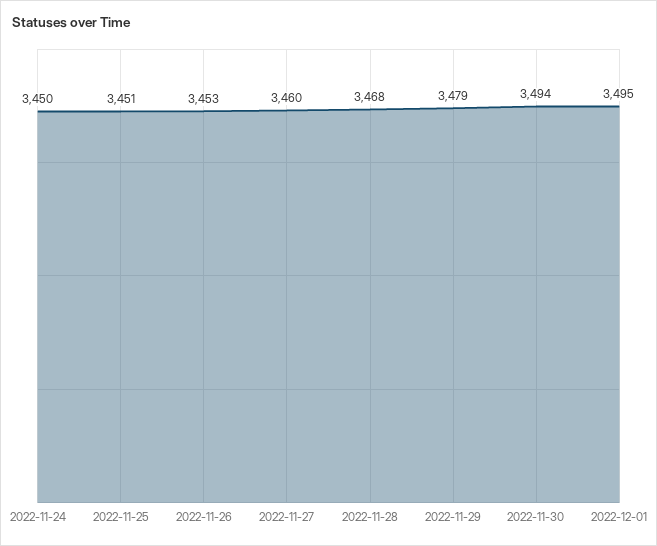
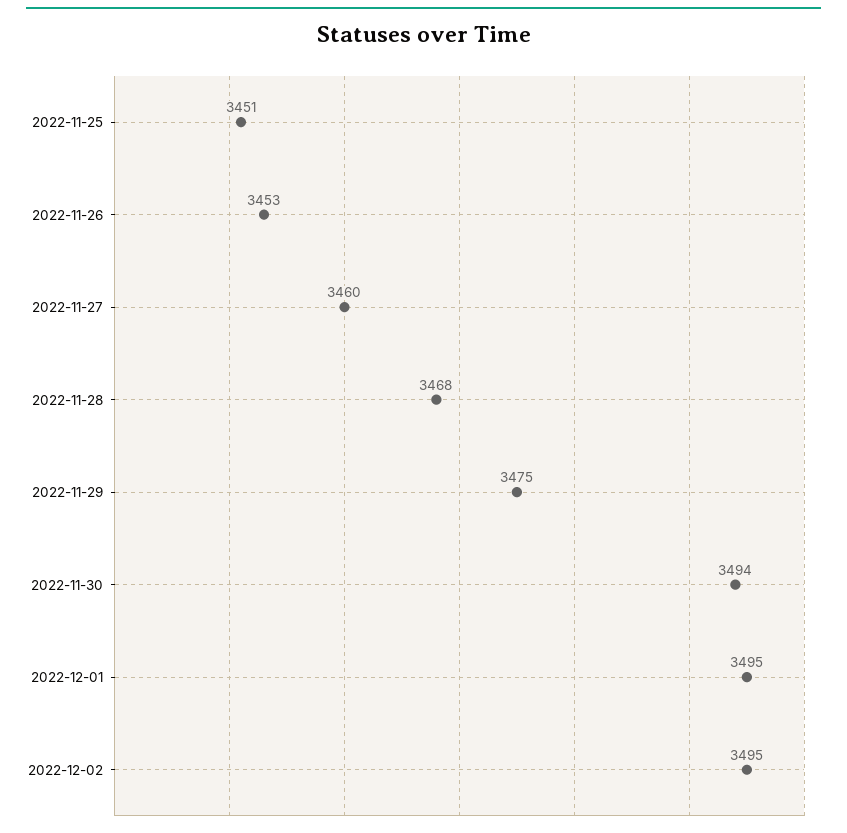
2022-11-24: 3450 -> none
2022-11-29: 3479 -> 3475
2022-12-02: none -> 3495

